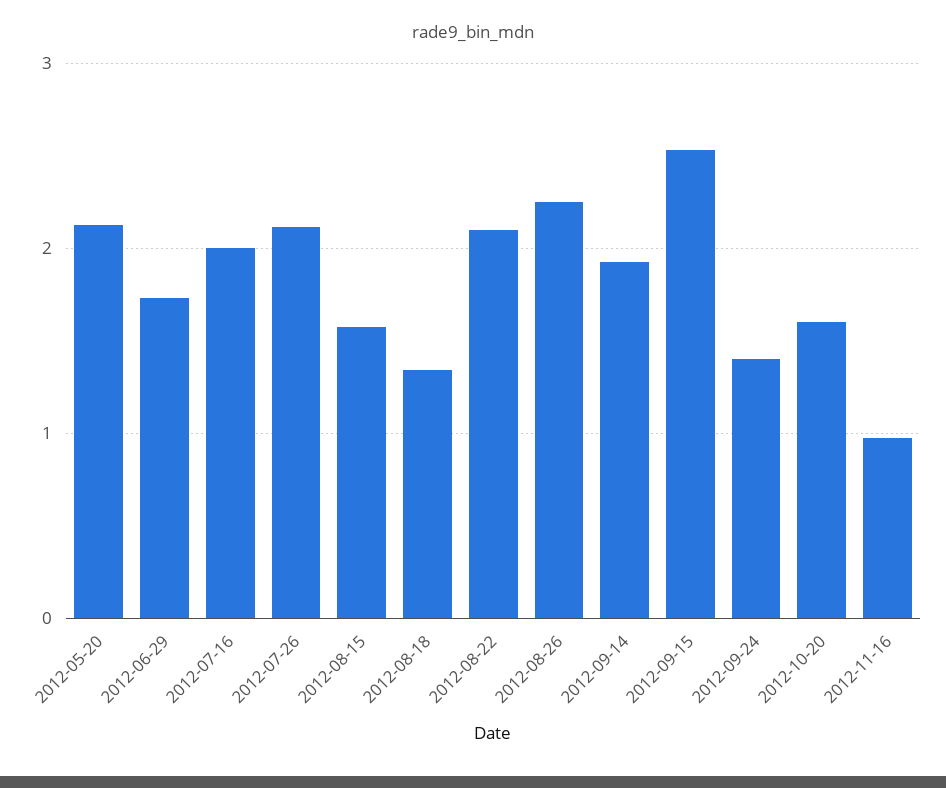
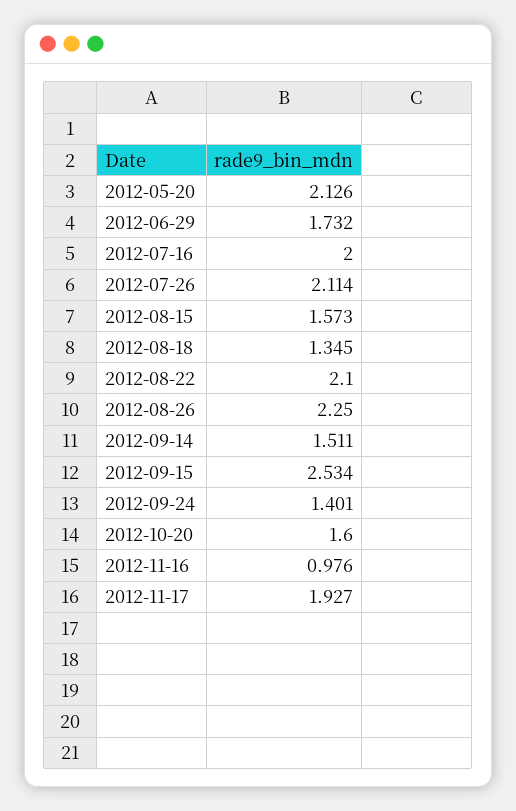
2012-09-14: 1.9 -> 1.511
2012-11-17: none -> 1.927

